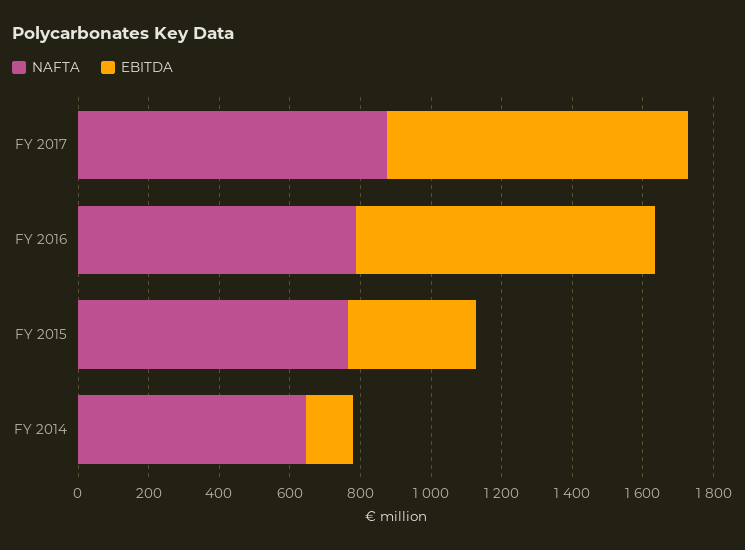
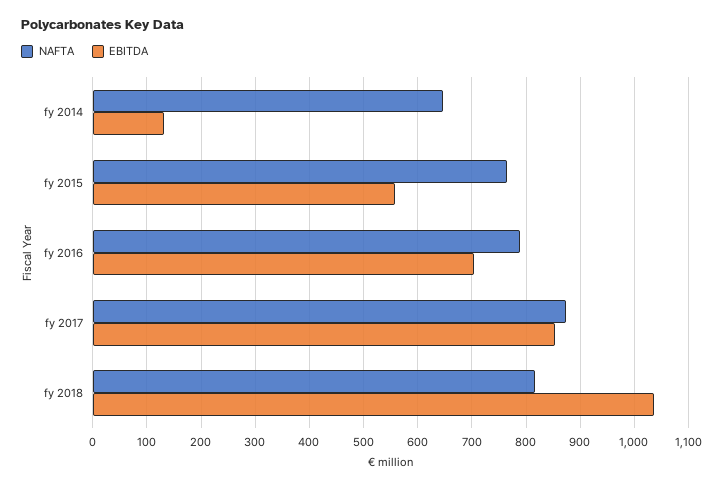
EBITDA, FY 2016: 850 -> 700
EBITDA, FY 2015: 350 -> 560
NAFTA, fy 2018: none -> 820
EBITDA, fy 2018: none -> 1040

